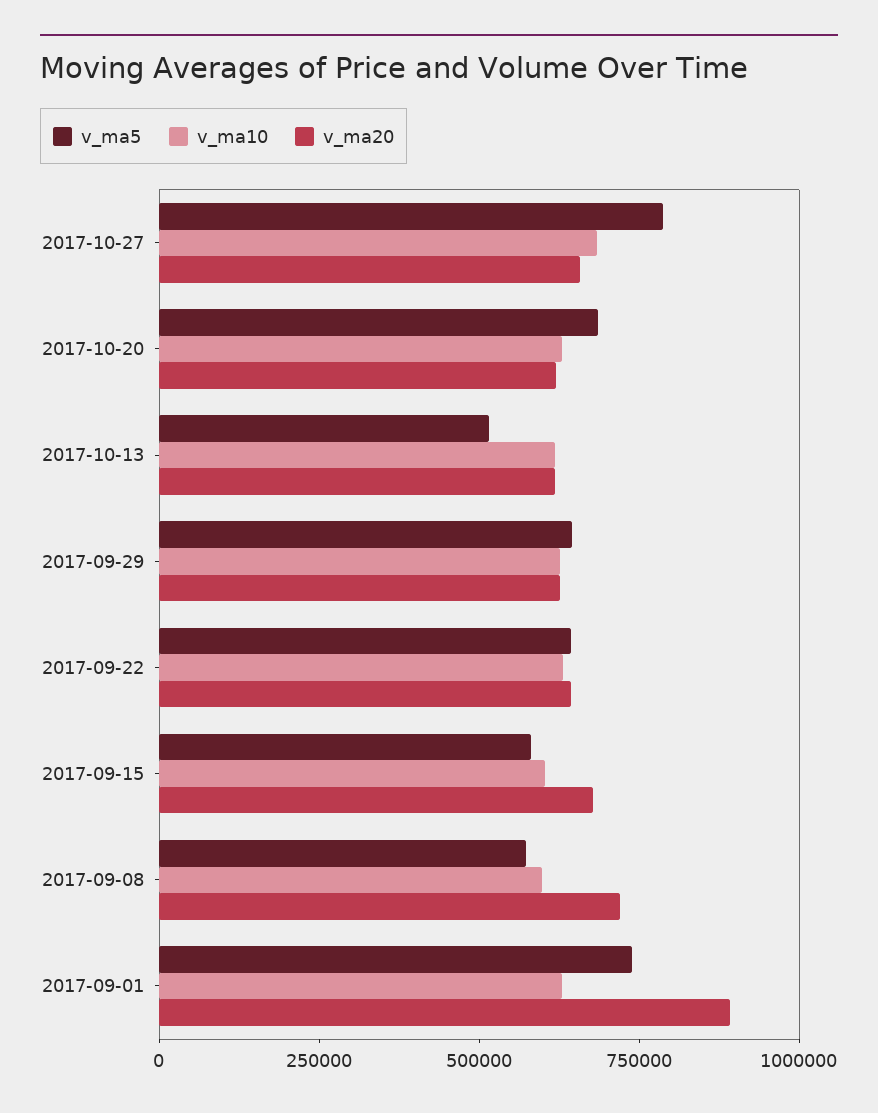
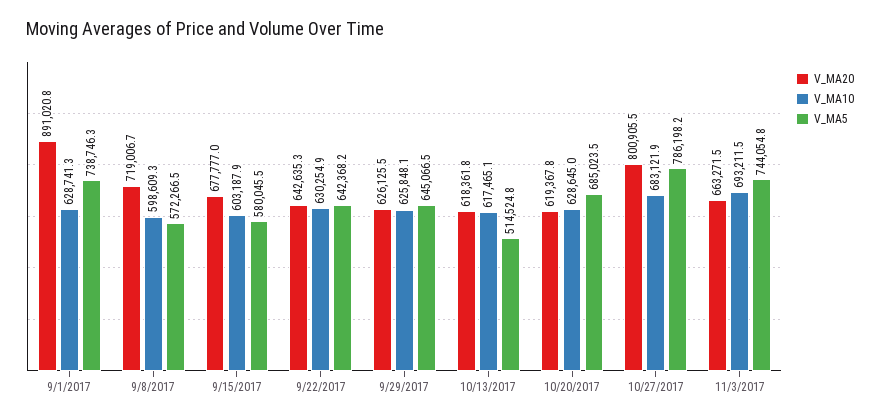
v_ma20, 2017-10-27: 650000 -> 800905.5
v_ma20, 11/3/2017: none -> 663271.5
v_ma10, 11/3/2017: none -> 693211.5
v_ma5, 11/3/2017: none -> 744054.8

